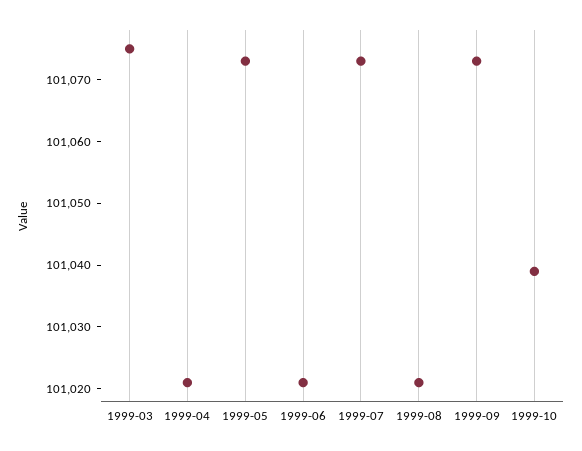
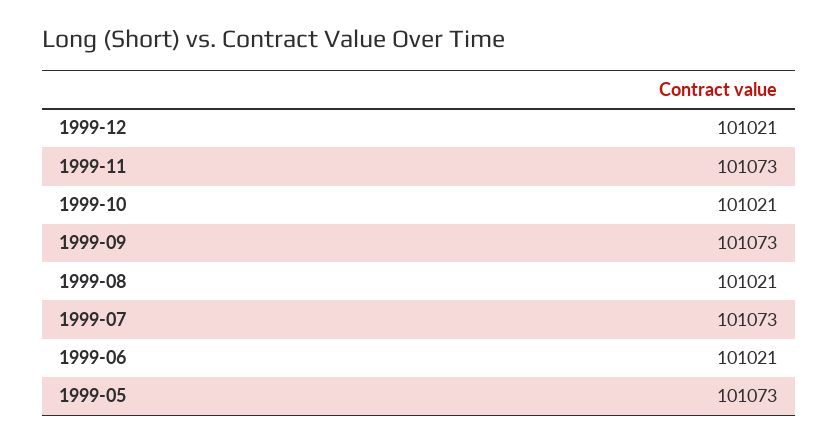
1999-03: 101075 -> none
1999-04: 101020 -> none
1999-10: 101040 -> 101021
1999-12: none -> 101021
1999-11: none -> 101073

